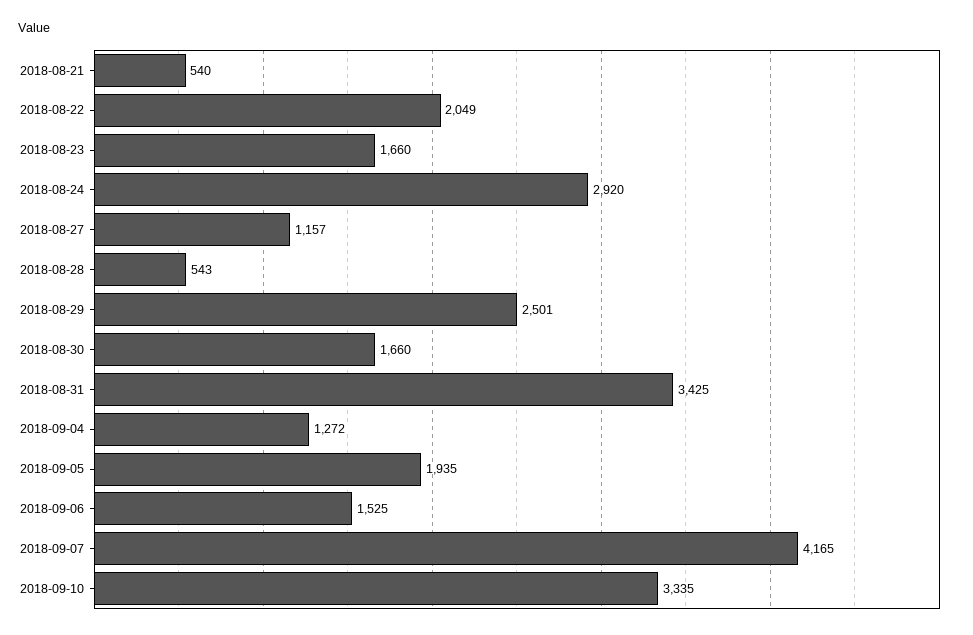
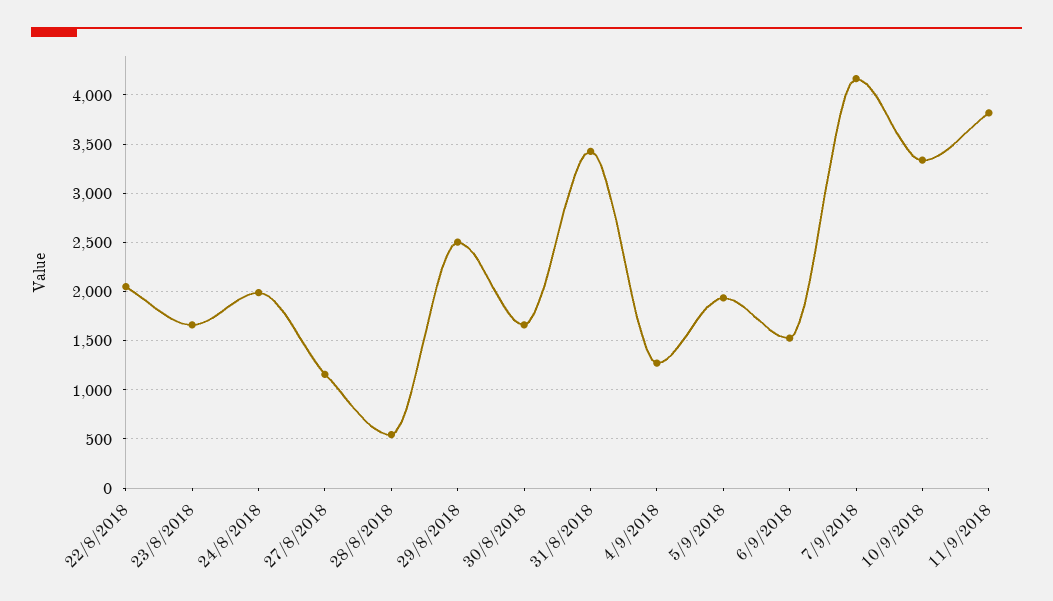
2018-08-21: 540 -> none
2018-08-24: 2920 -> 2000
11/9/2018: none -> 3800

